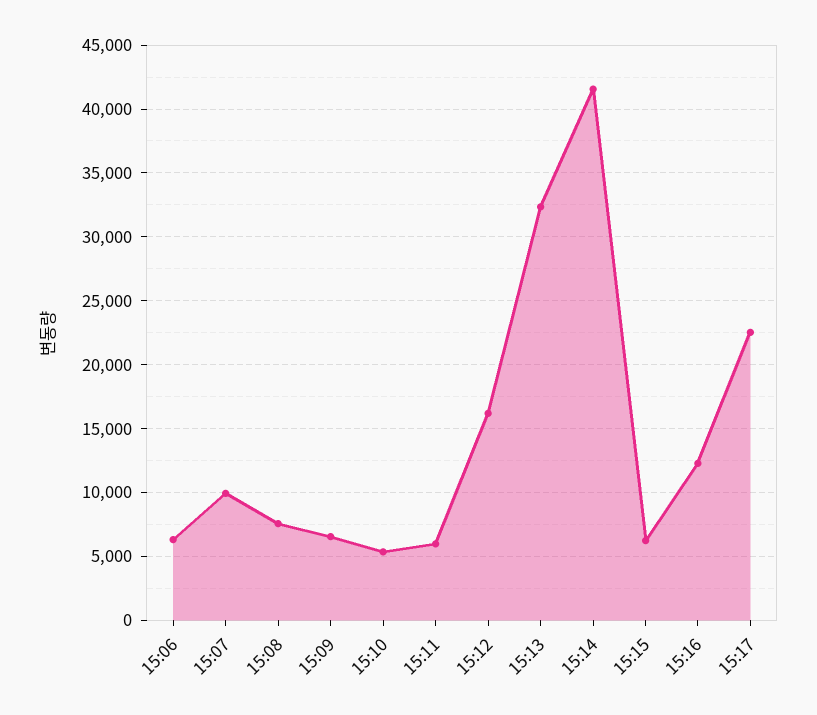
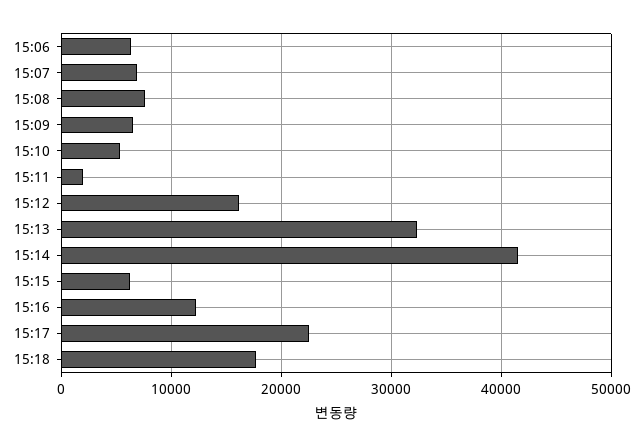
15:07: 10000 -> 7000
15:11: 6000 -> 2000
15:18: none -> 18000

